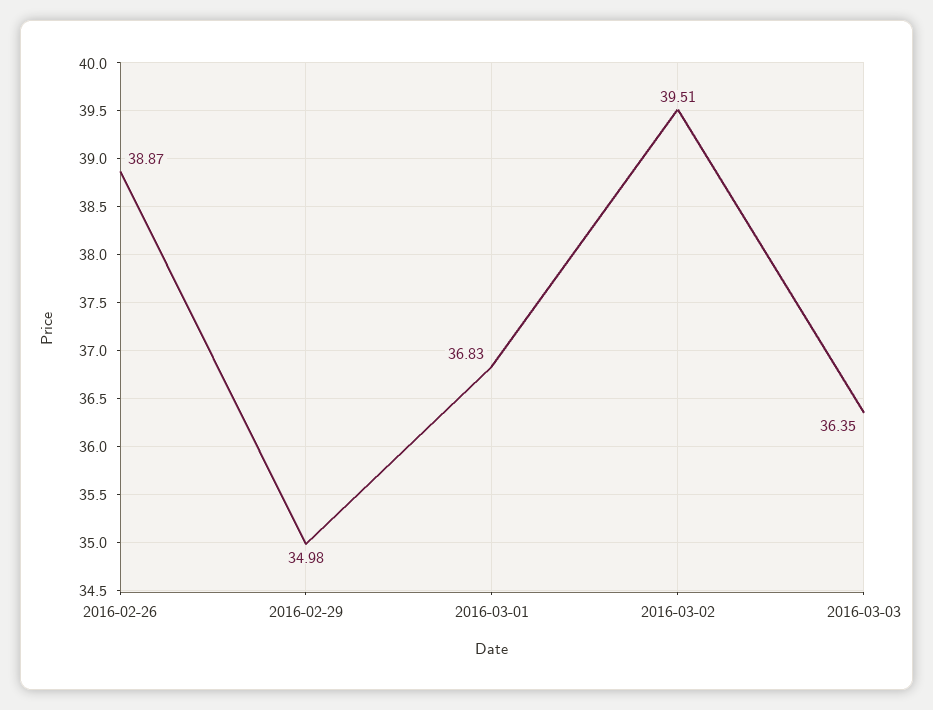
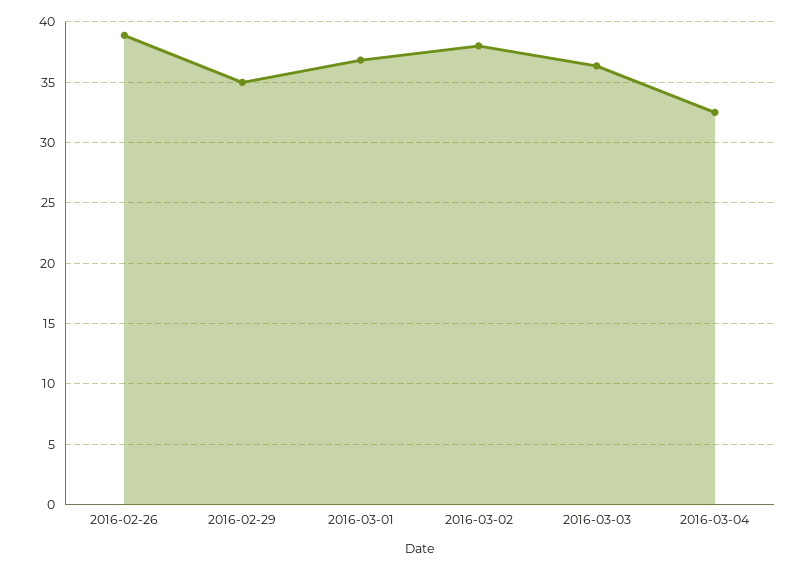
2016-03-02: 39.51 -> 38
2016-03-04: none -> 32.5

